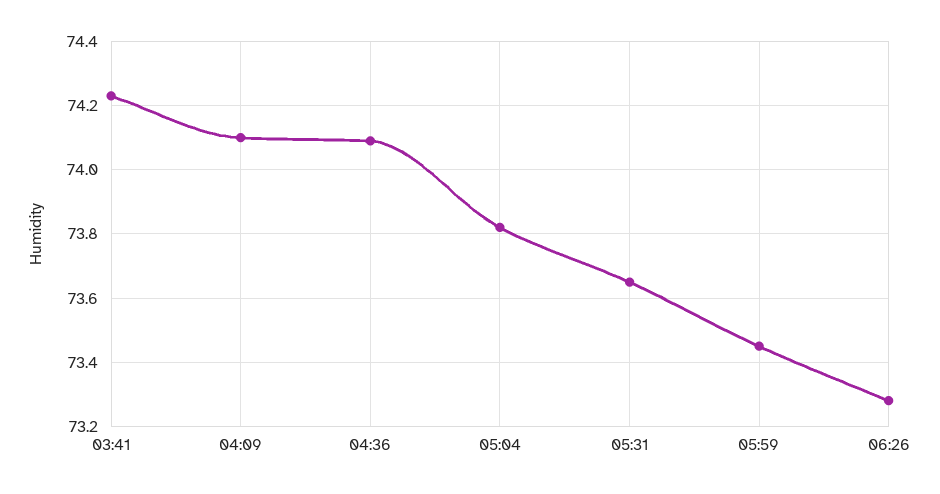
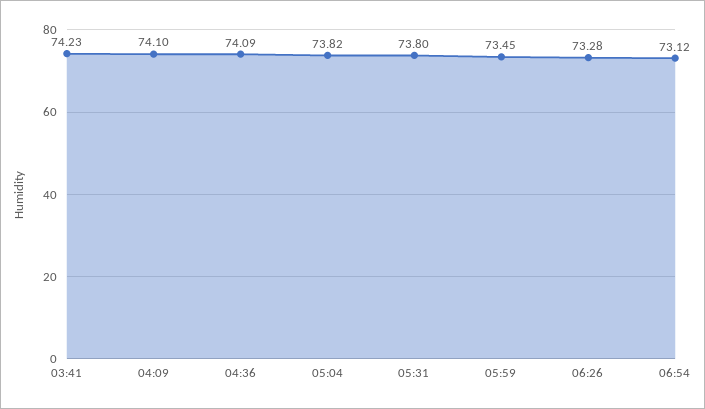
05:31: 73.65 -> 73.8
06:54: none -> 73.12

